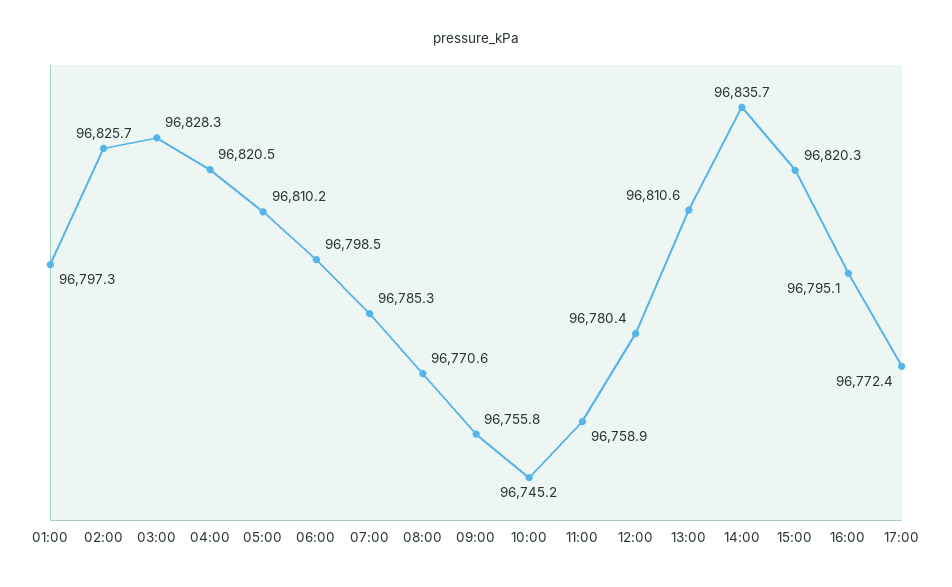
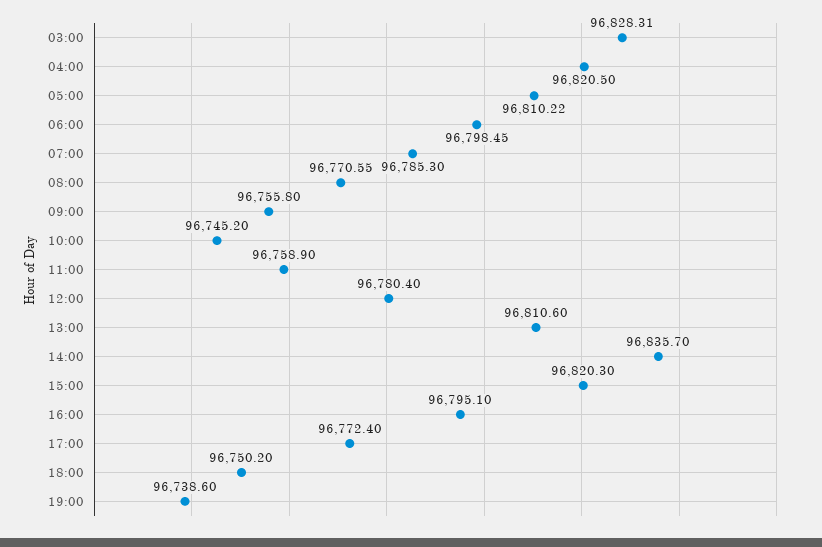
01:00: 96797.3 -> none
02:00: 96825.7 -> none
18:00: none -> 96750.2
19:00: none -> 96738.6

